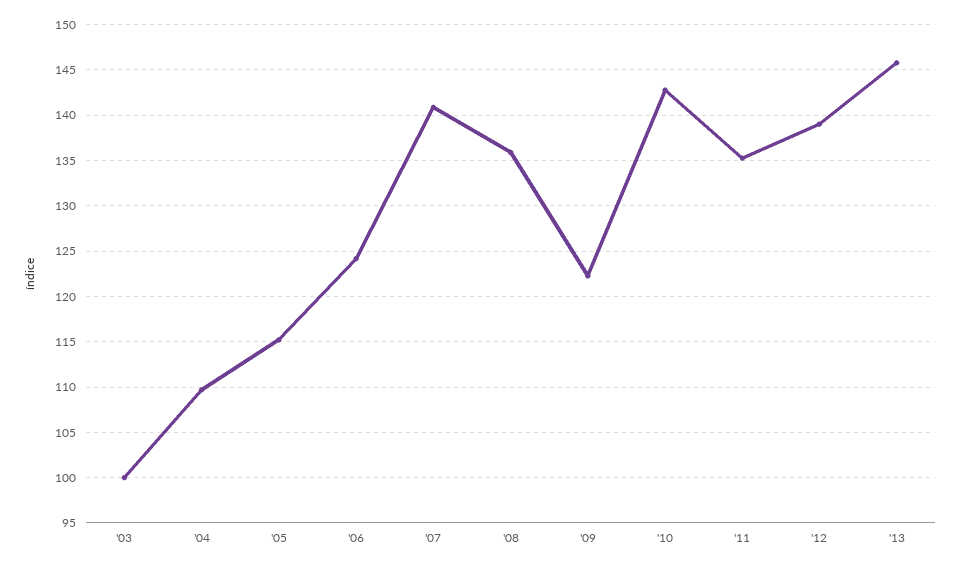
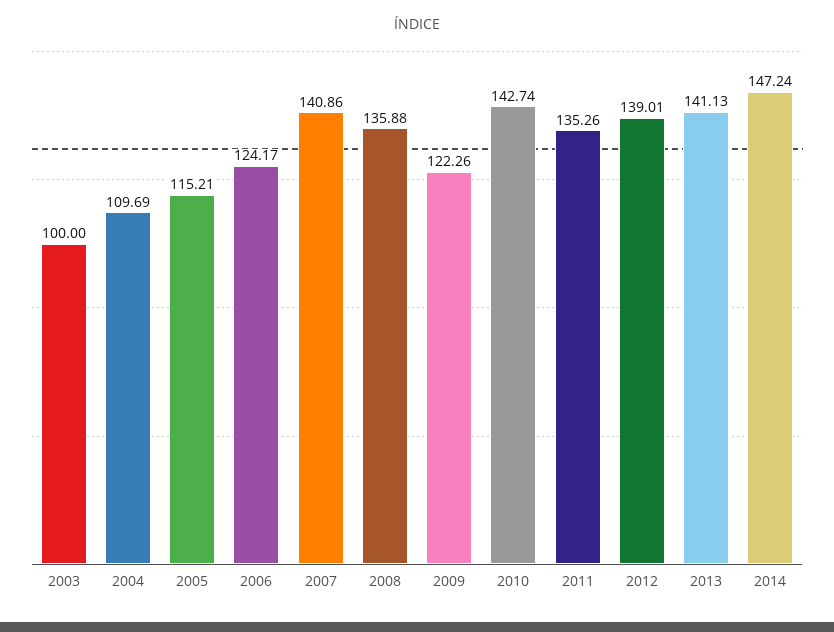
'13: 146 -> 141.13
2014: none -> 147.24

